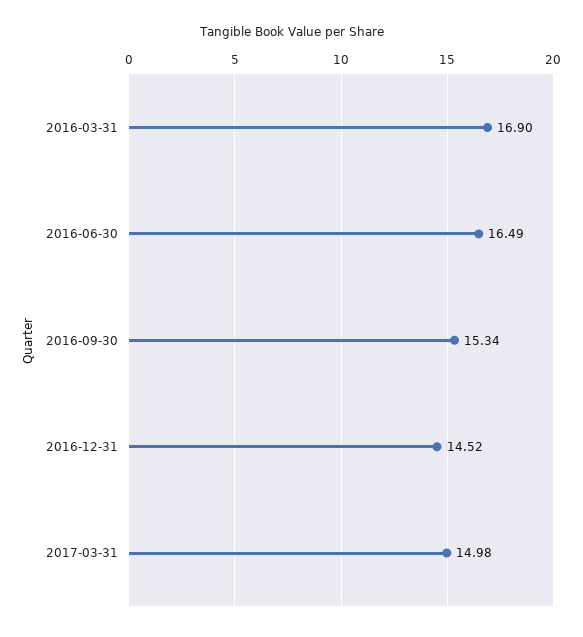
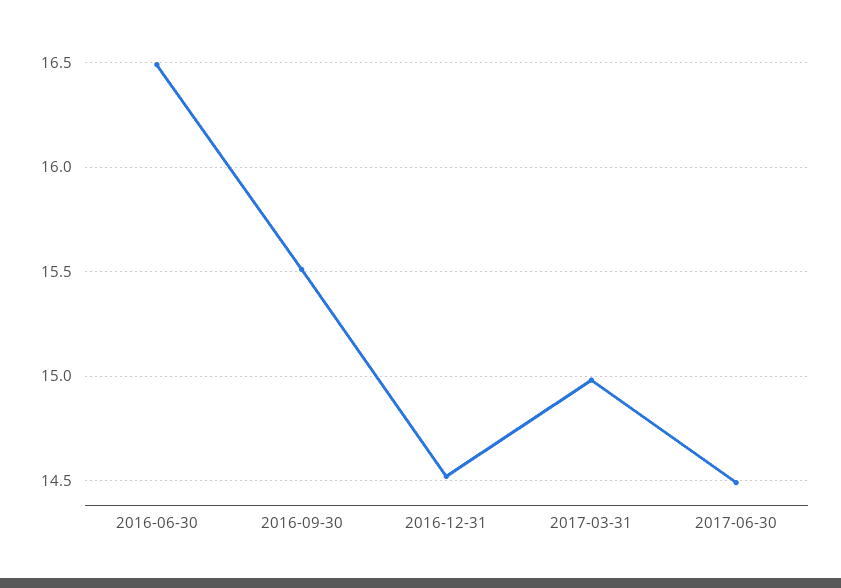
2016-03-31: 16.9 -> none
2016-09-30: 15.34 -> 15.5
2017-06-30: none -> 14.5

